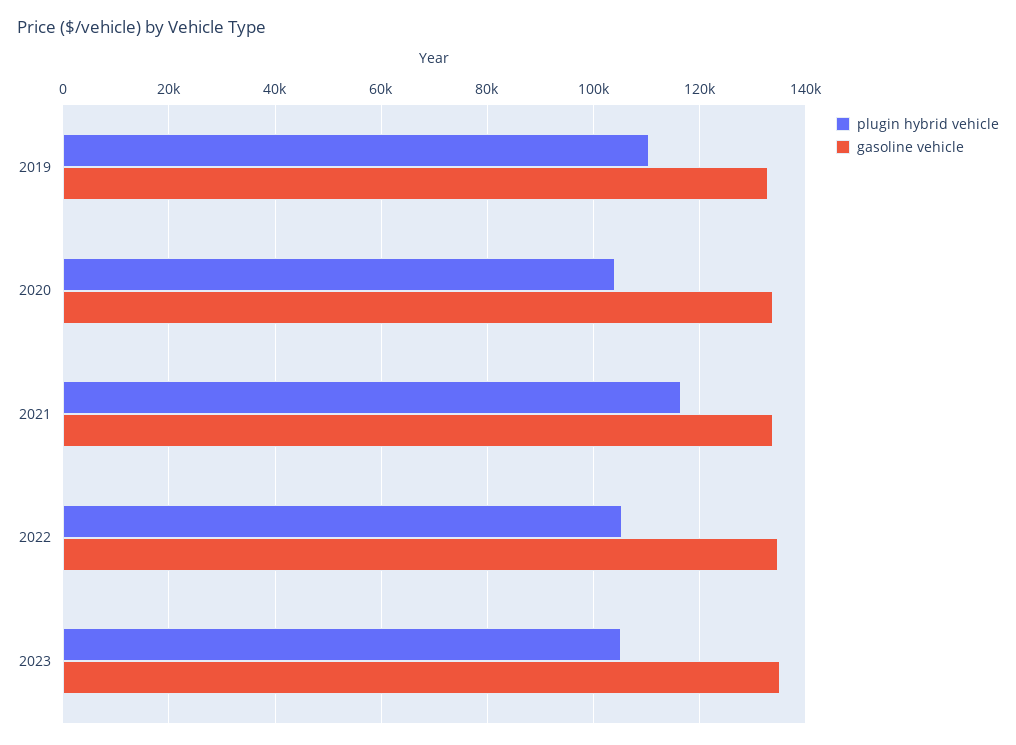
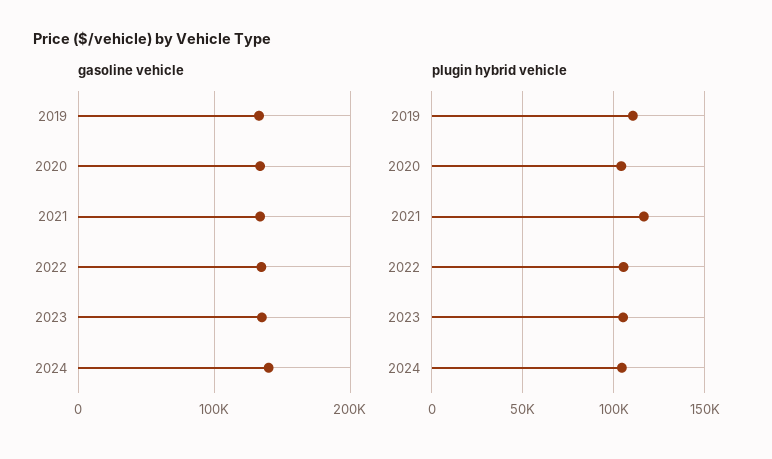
gasoline vehicle, 2024: none -> 140000
plugin hybrid vehicle, 2024: none -> 105000

